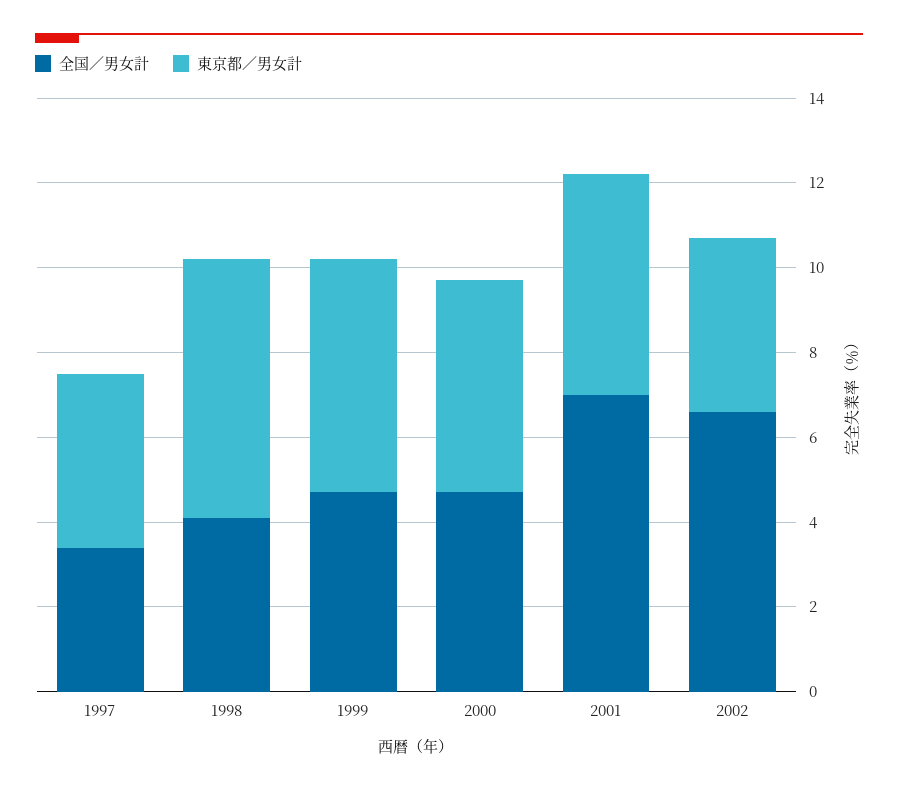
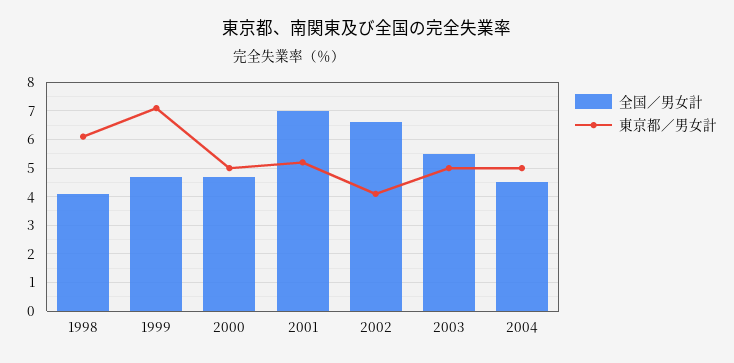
全国／男女計, 1997: 3.5 -> none
東京都／男女計, 1997: 4 -> none
東京都／男女計, 1999: 5.5 -> 7
全国／男女計, 2003: none -> 5.5
東京都／男女計, 2003: none -> 5
全国／男女計, 2004: none -> 4.5
東京都／男女計, 2004: none -> 5

